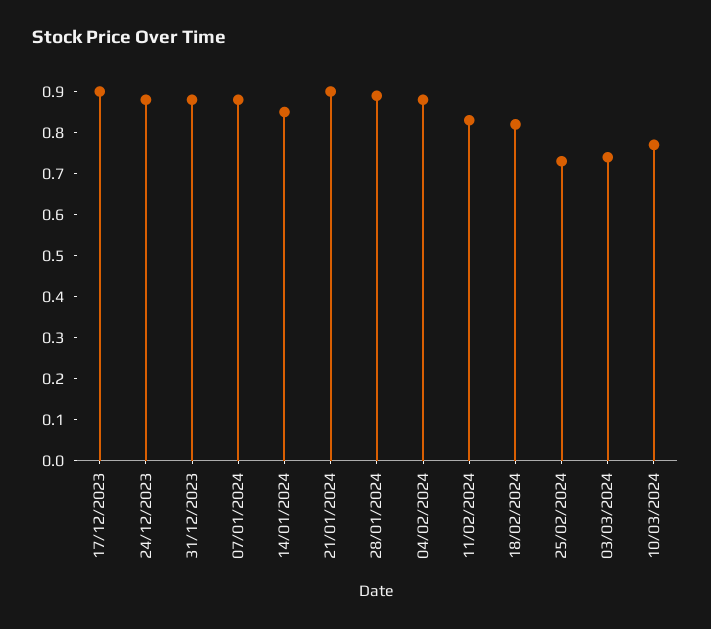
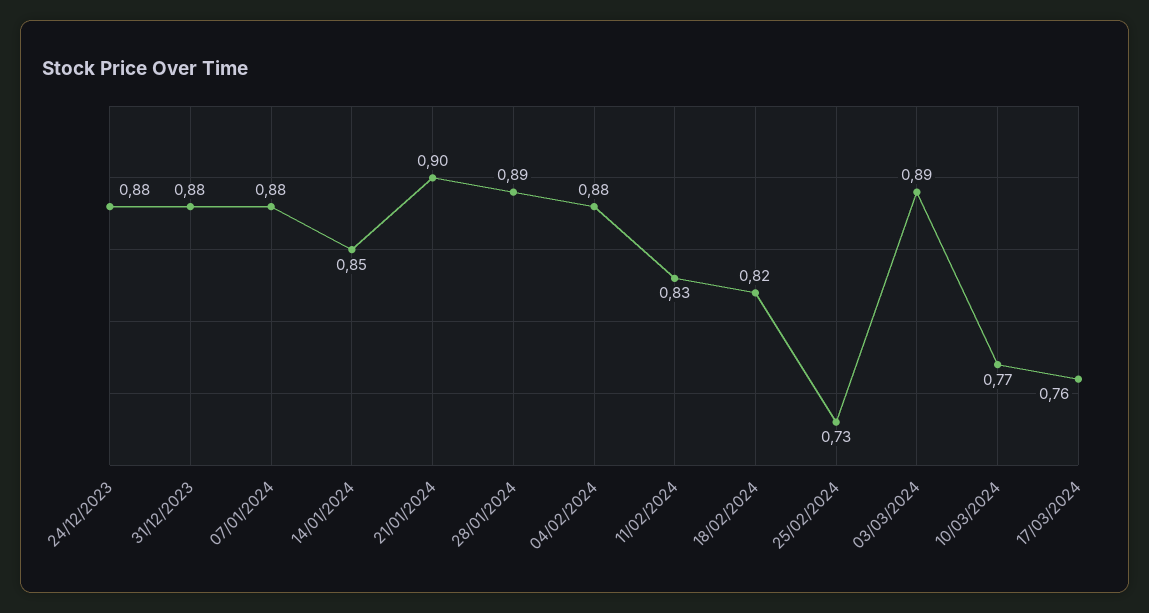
17/12/2023: 0.9 -> none
03/03/2024: 0.75 -> 0.89
17/03/2024: none -> 0.76

